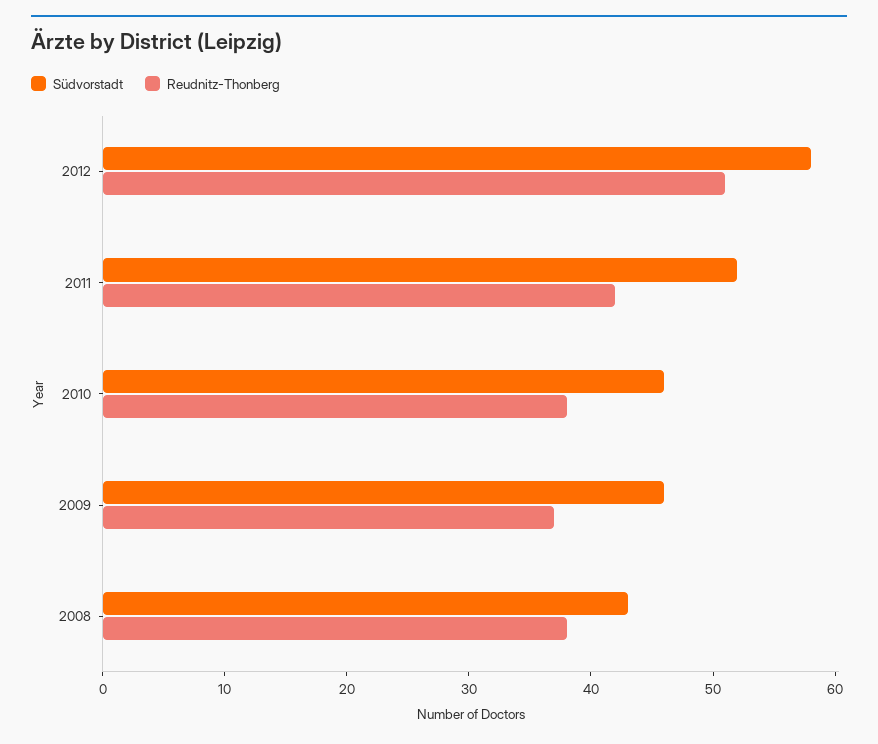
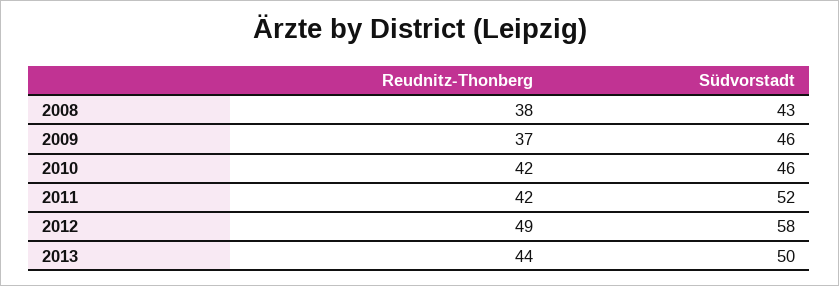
Reudnitz-Thonberg, 2012: 51 -> 49
Reudnitz-Thonberg, 2010: 38 -> 42
Reudnitz-Thonberg, 2013: none -> 44
Südvorstadt, 2013: none -> 50

